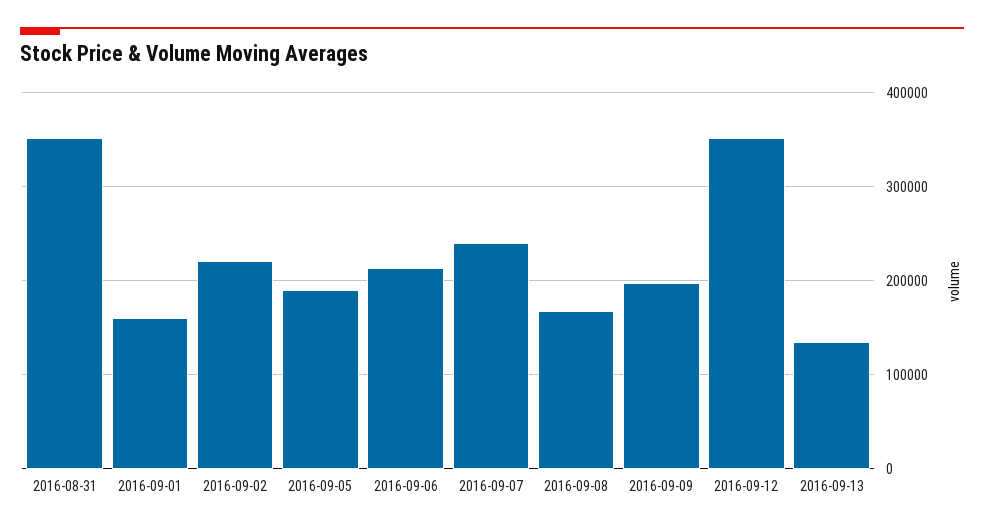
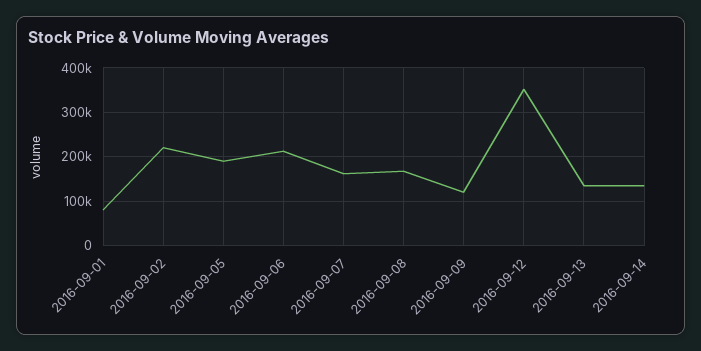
2016-08-31: 350000 -> none
2016-09-01: 160000 -> 80000
2016-09-07: 240000 -> 160000
2016-09-09: 200000 -> 120000
2016-09-14: none -> 140000

